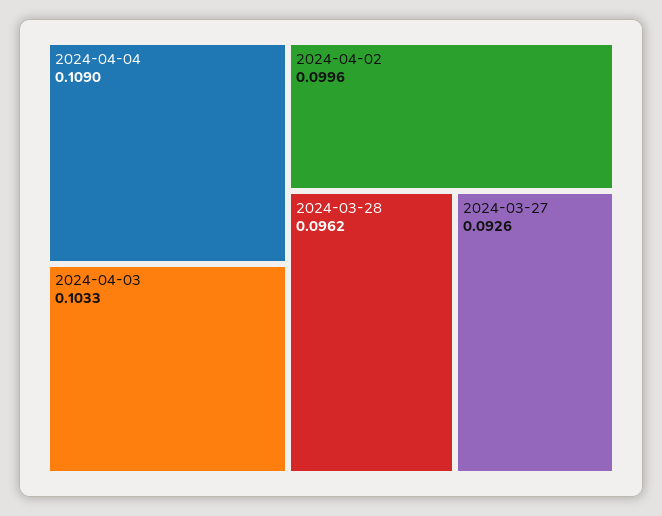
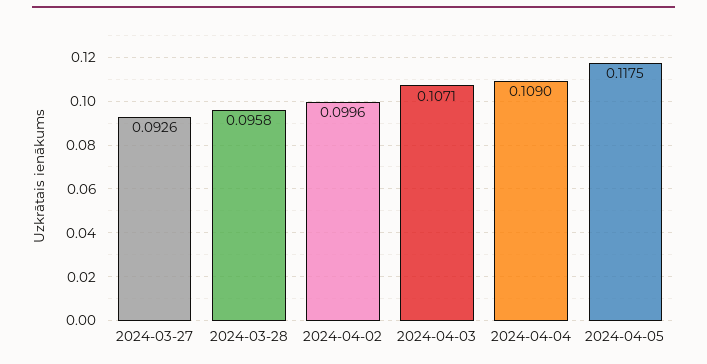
2024-04-03: 0.1033 -> 0.1071
2024-03-28: 0.0962 -> 0.0958
2024-04-05: none -> 0.1175

